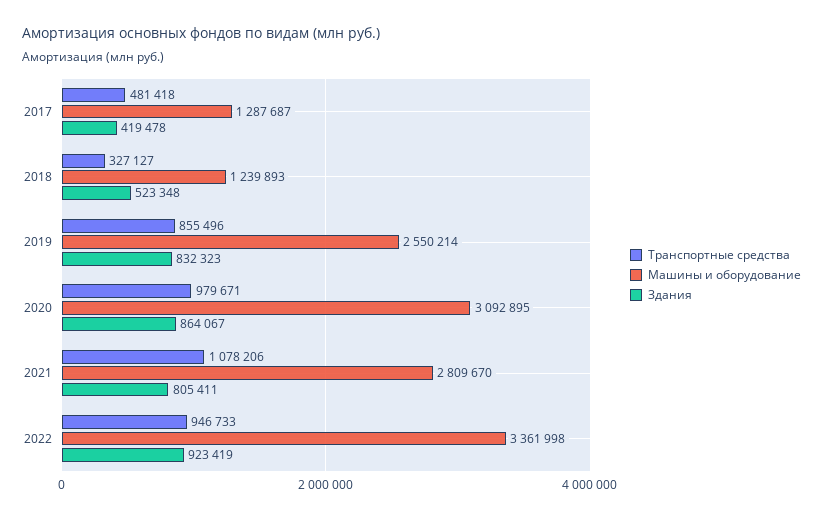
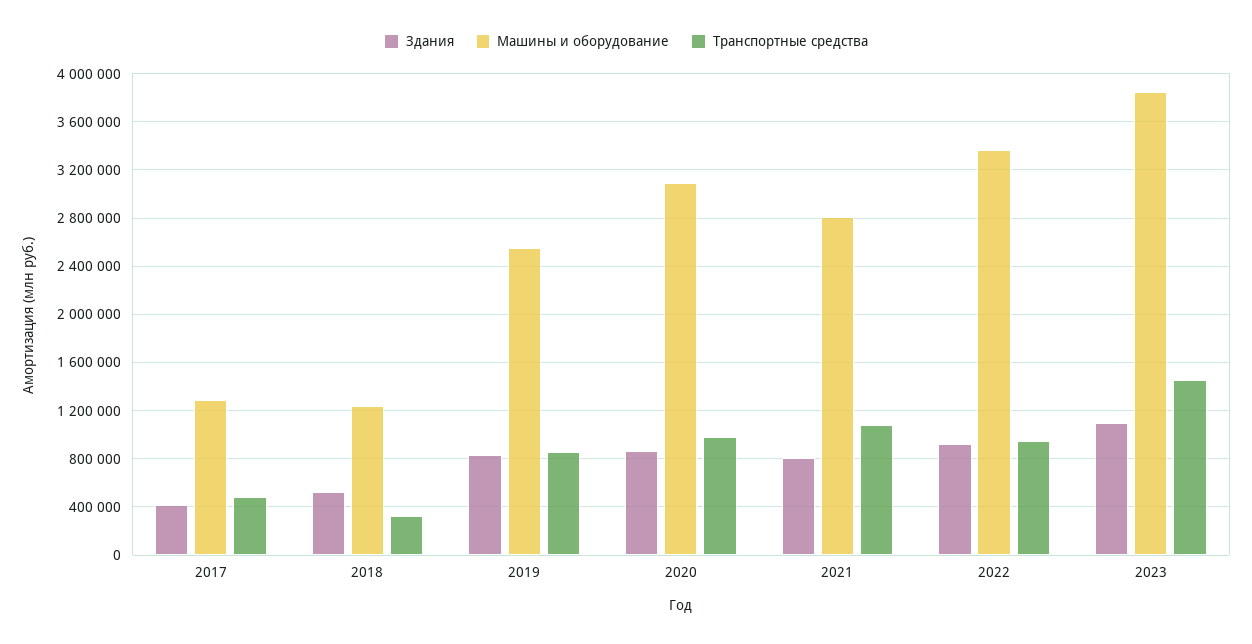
Здания, 2023: none -> 1100000
Машины и оборудование, 2023: none -> 3850000
Транспортные средства, 2023: none -> 1450000

